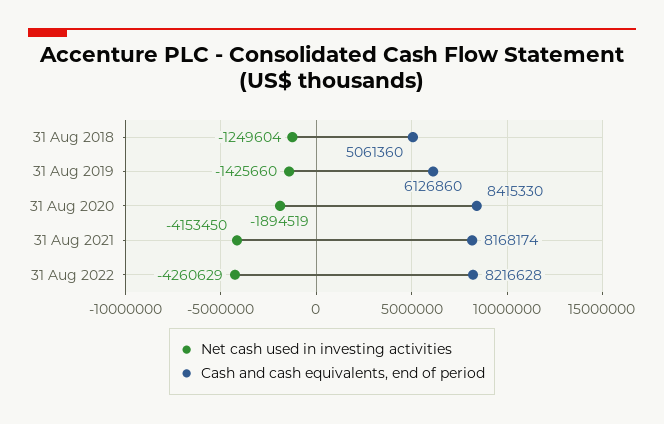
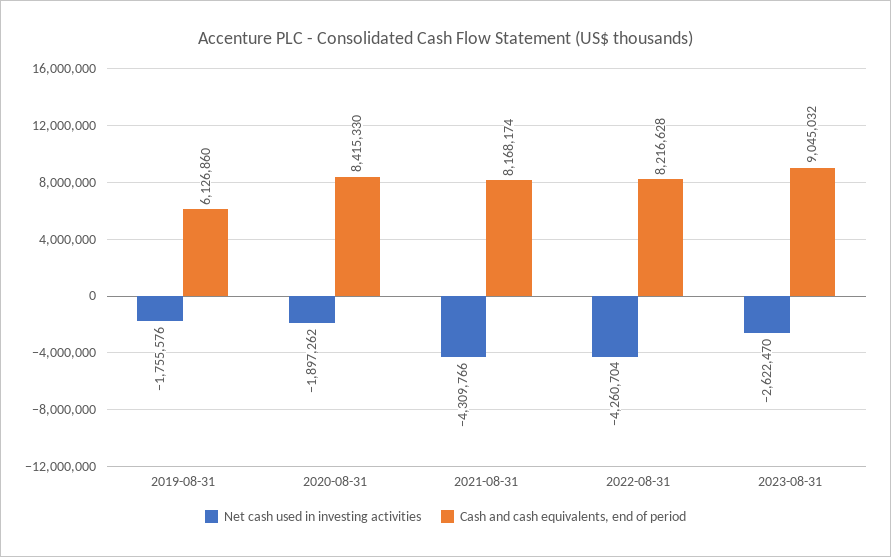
Net cash used in investing activities, 31 Aug 2018: -1249604 -> none
Cash and cash equivalents, end of period, 31 Aug 2018: 5061360 -> none
Net cash used in investing activities, 31 Aug 2019: -1425660 -> -1755576
Net cash used in investing activities, 31 Aug 2020: -1894519 -> -1897262
Net cash used in investing activities, 31 Aug 2021: -4153450 -> -4309766
Net cash used in investing activities, 31 Aug 2022: -4260629 -> -4260704
Net cash used in investing activities, 2023-08-31: none -> -2622470
Cash and cash equivalents, end of period, 2023-08-31: none -> 9045032

